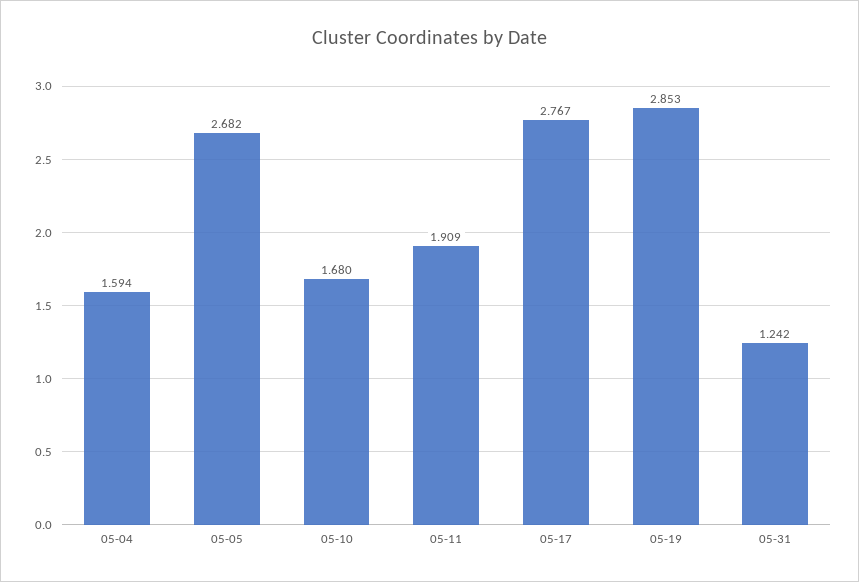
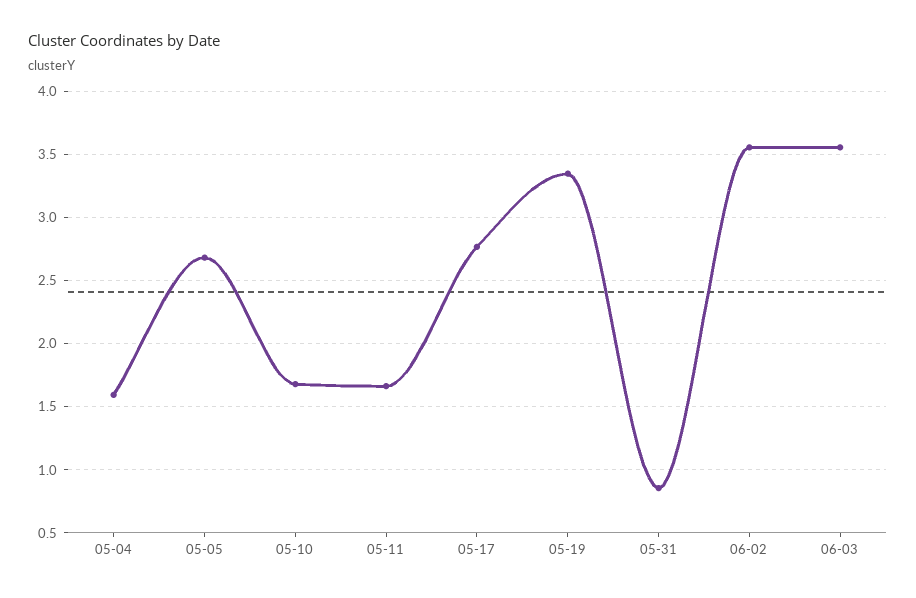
05-11: 1.909 -> 1.65
05-19: 2.853 -> 3.35
05-31: 1.242 -> 0.85
06-02: none -> 3.55
06-03: none -> 3.55

